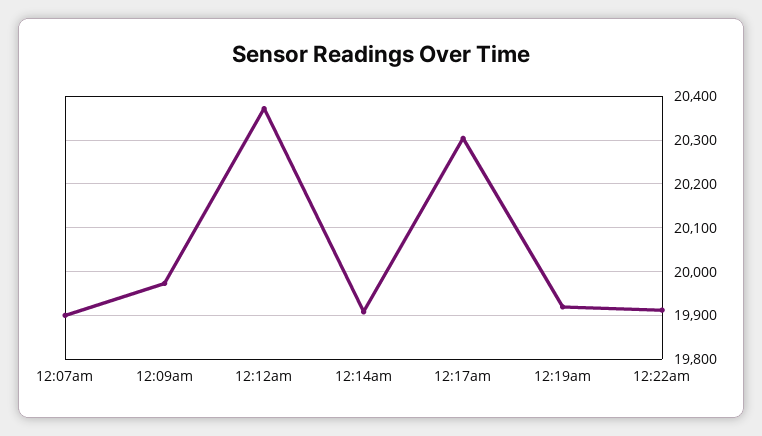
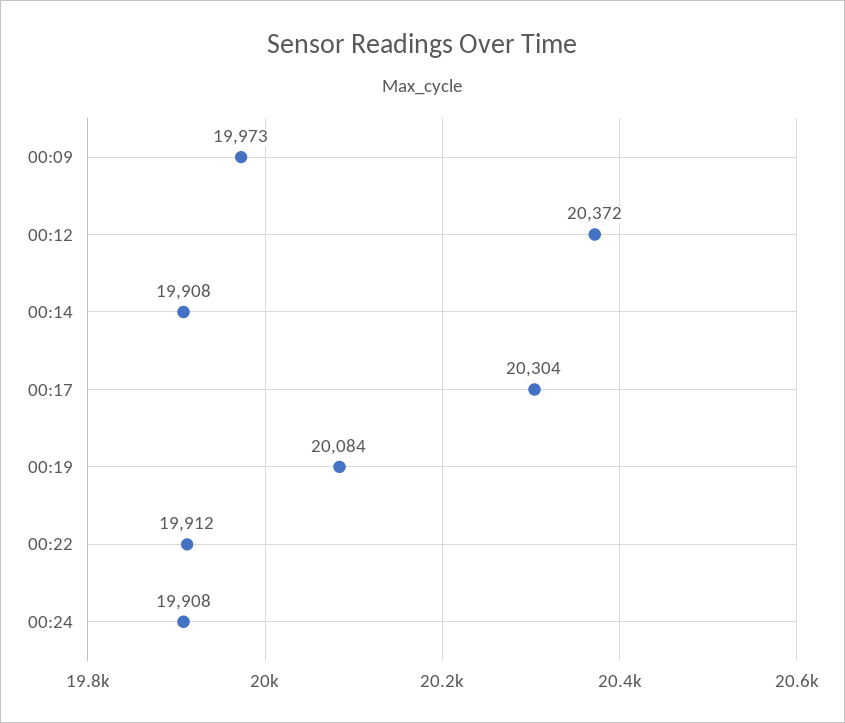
12:07am: 19900 -> none
12:19am: 19920 -> 20084
00:24: none -> 19908

